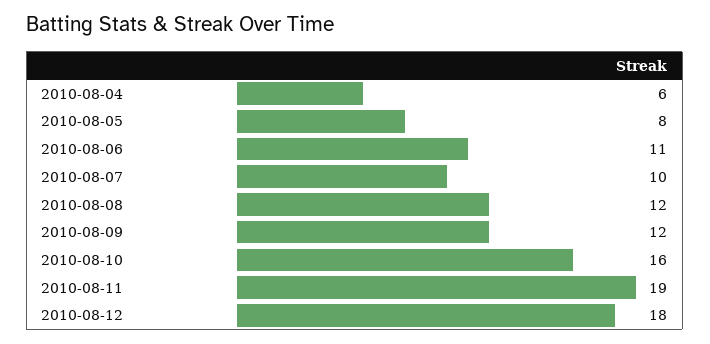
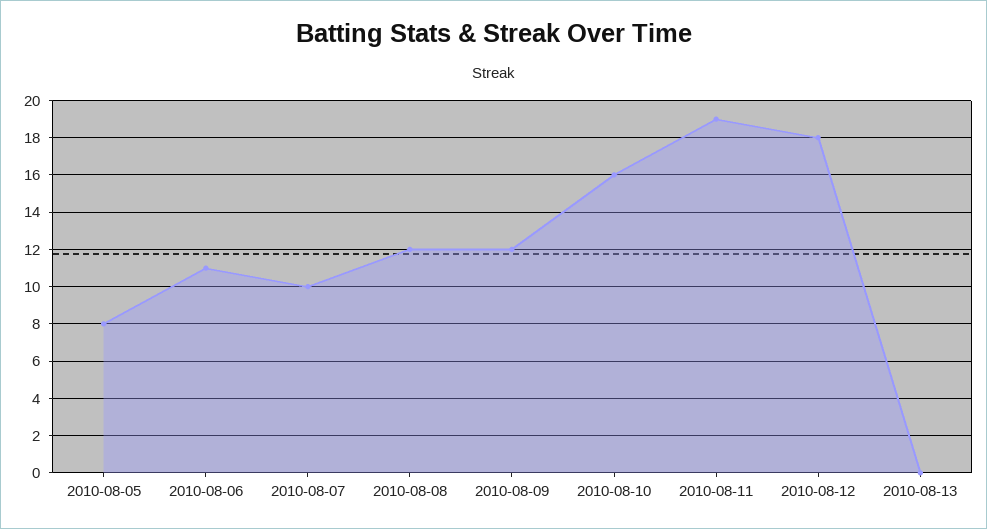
2010-08-04: 6 -> none
2010-08-13: none -> 0

